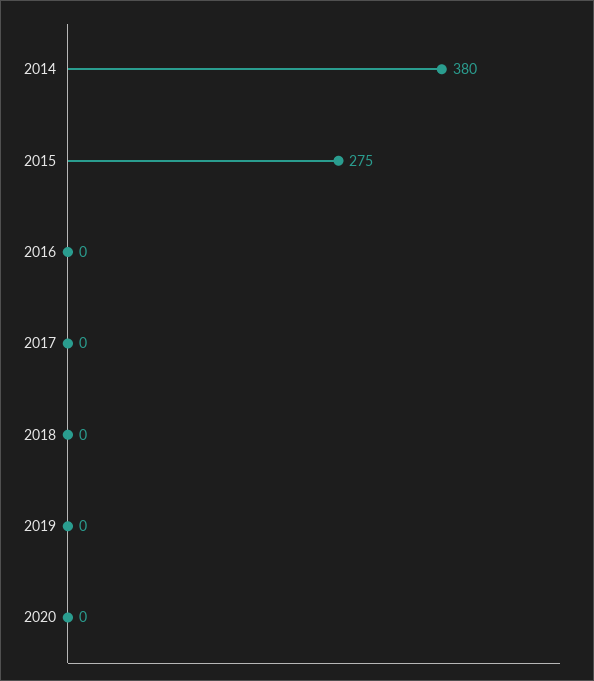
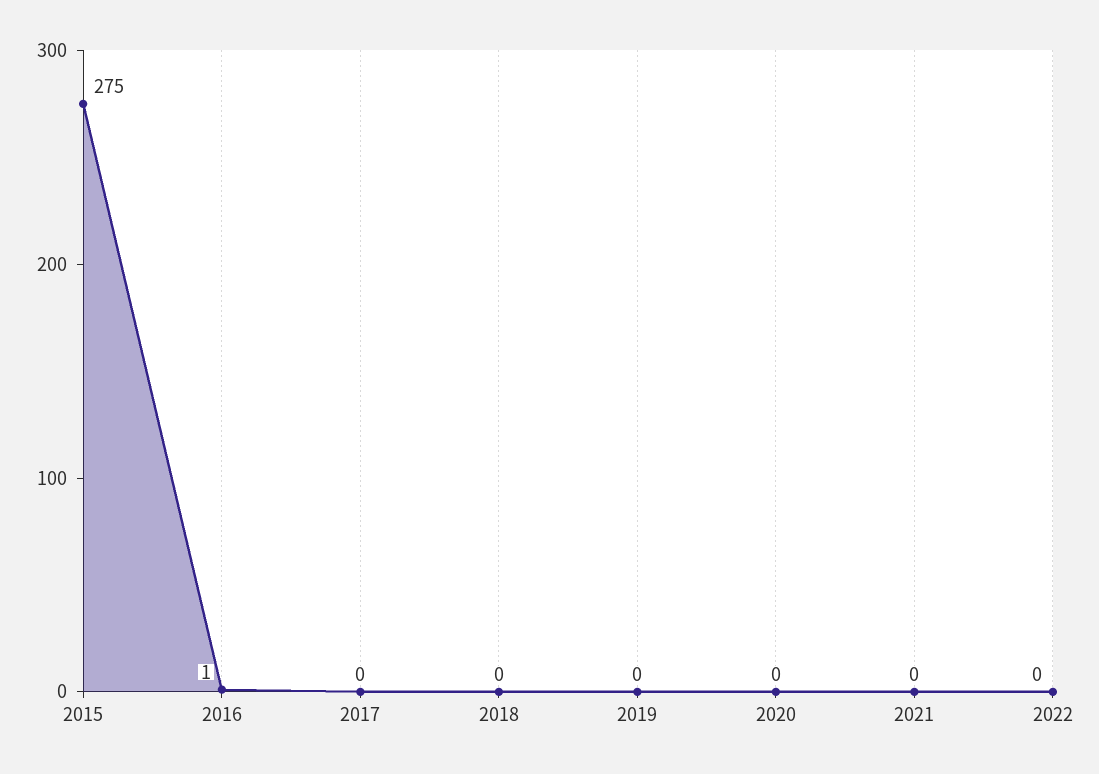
2014: 380 -> none
2016: 0 -> 1
2021: none -> 0
2022: none -> 0

